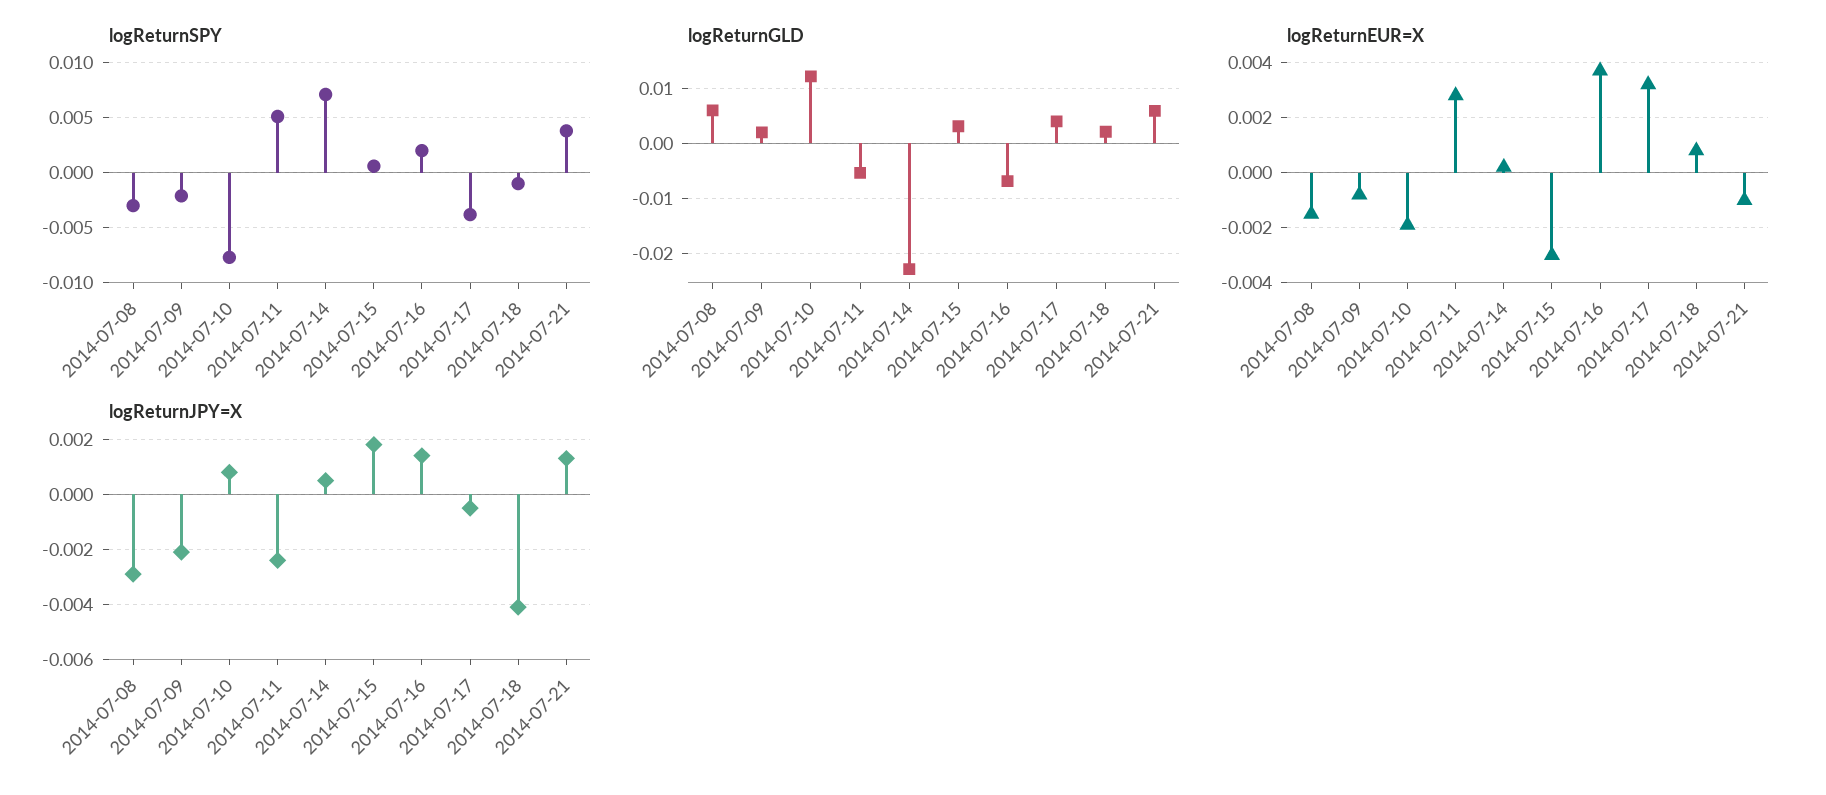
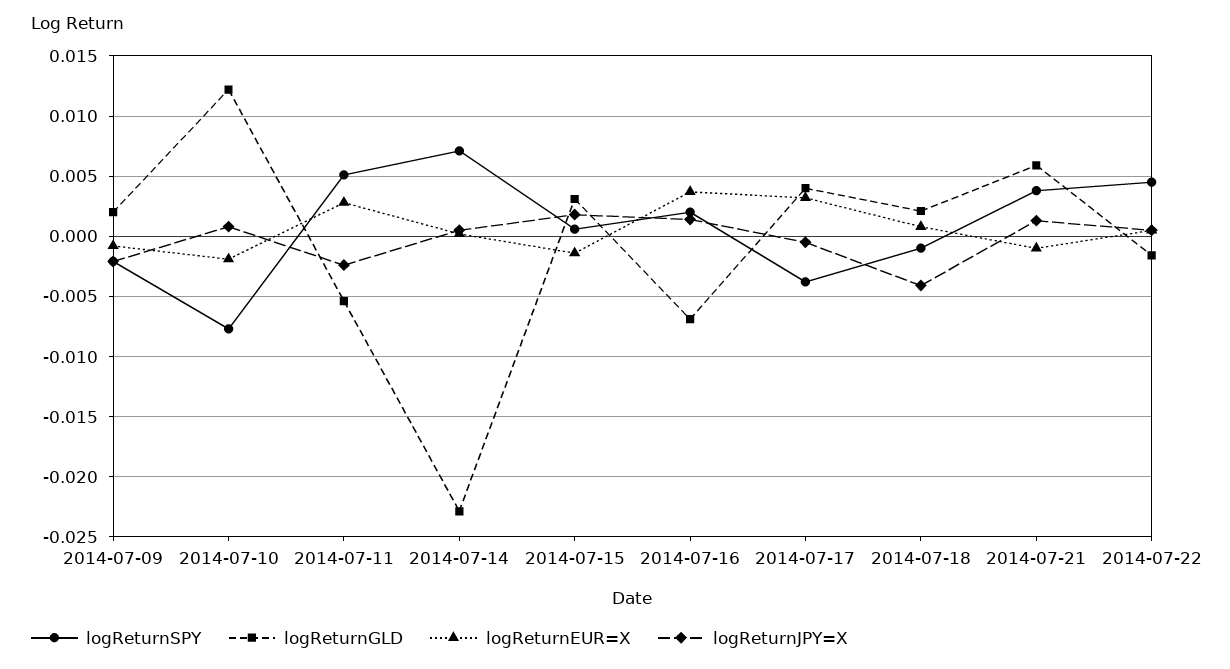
logReturnSPY, 2014-07-08: -0.003 -> none
logReturnGLD, 2014-07-08: 0.006 -> none
logReturnEUR=X, 2014-07-08: -0.0015 -> none
logReturnEUR=X, 2014-07-15: -0.003 -> -0.0015
logReturnJPY=X, 2014-07-08: -0.003 -> none
logReturnSPY, 2014-07-22: none -> 0.0045
logReturnGLD, 2014-07-22: none -> -0.0015
logReturnEUR=X, 2014-07-22: none -> 0.0005
logReturnJPY=X, 2014-07-22: none -> 0.0005

